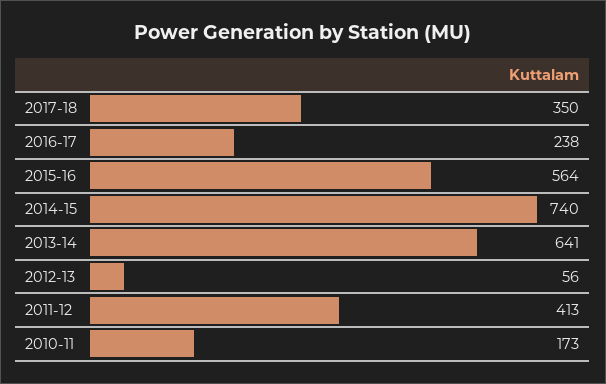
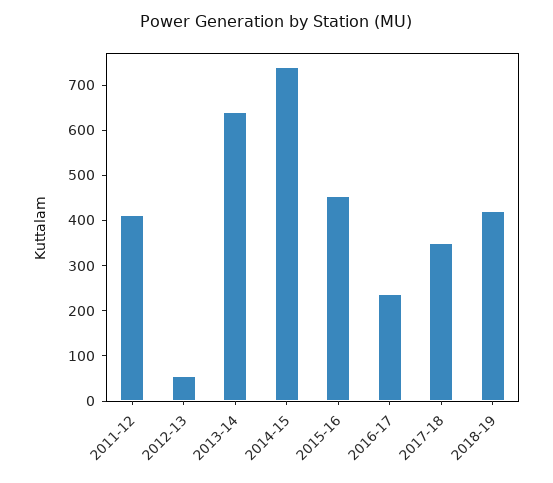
2015-16: 564 -> 460
2010-11: 173 -> none
2018-19: none -> 420

